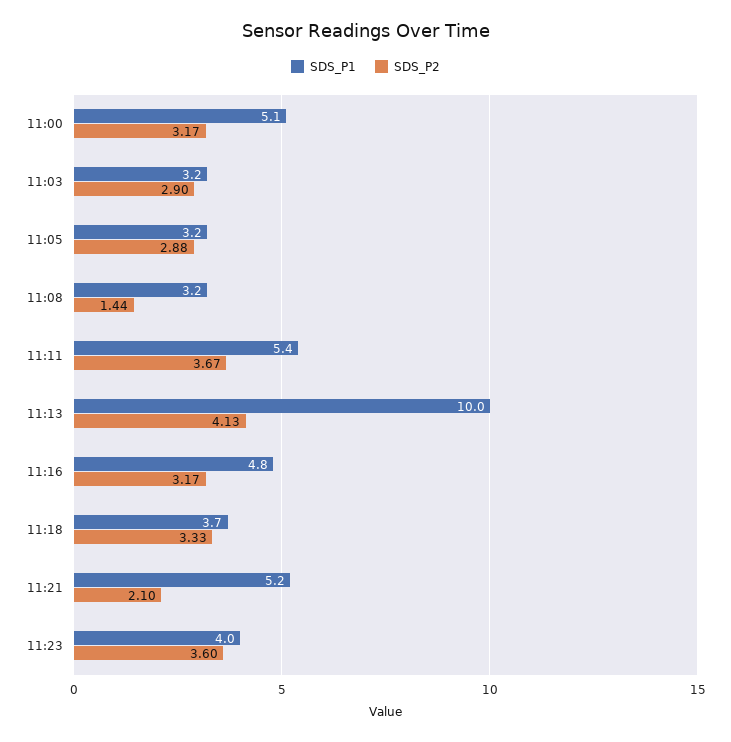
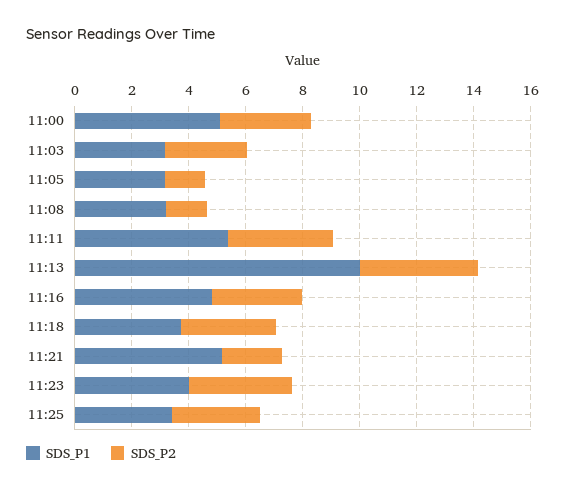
SDS_P2, 11:05: 2.88 -> 1.5
SDS_P1, 11:25: none -> 3.5
SDS_P2, 11:25: none -> 3

